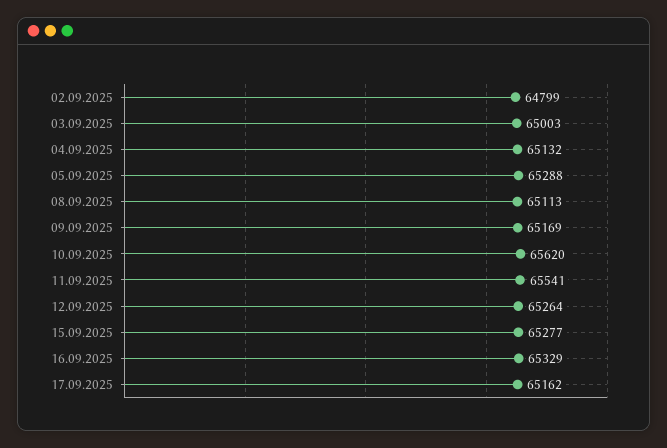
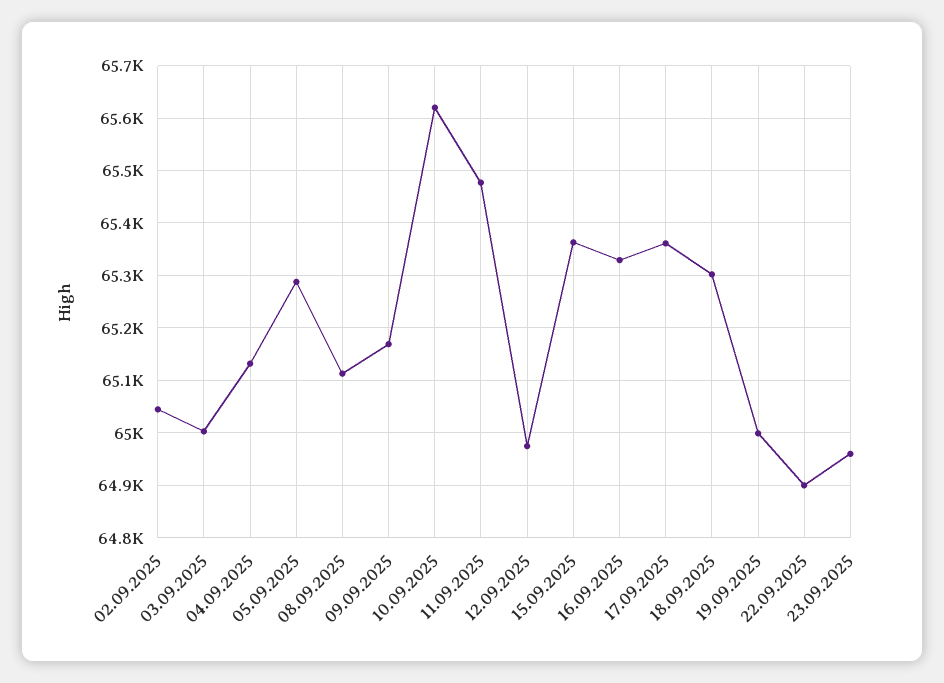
02.09.2025: 64799 -> 65040
11.09.2025: 65541 -> 65480
12.09.2025: 65264 -> 64980
15.09.2025: 65277 -> 65360
17.09.2025: 65162 -> 65360
18.09.2025: none -> 65300
19.09.2025: none -> 65000
22.09.2025: none -> 64900
23.09.2025: none -> 64960

